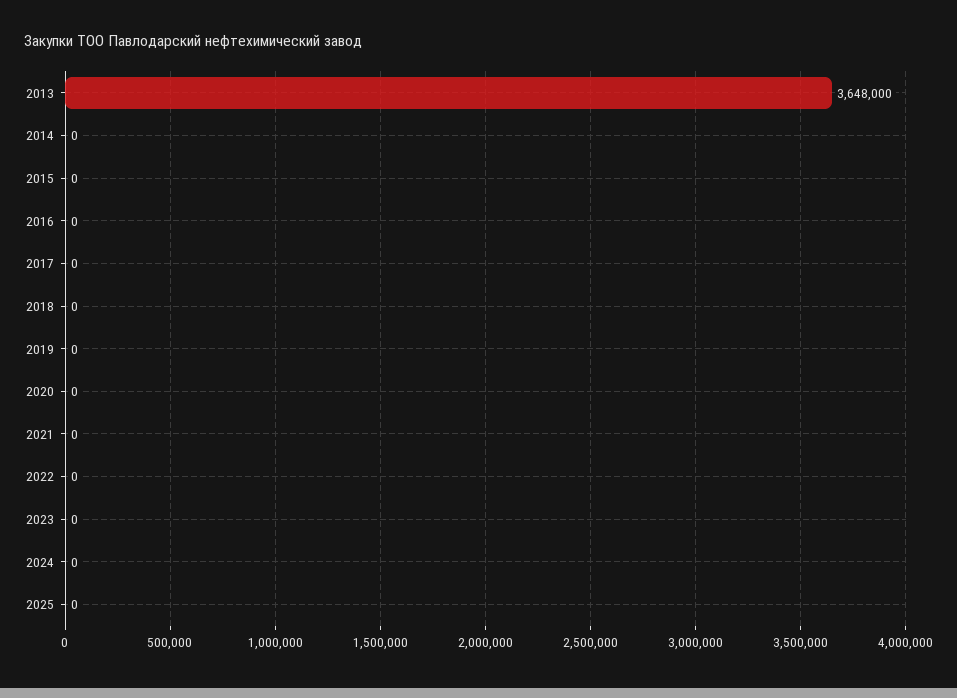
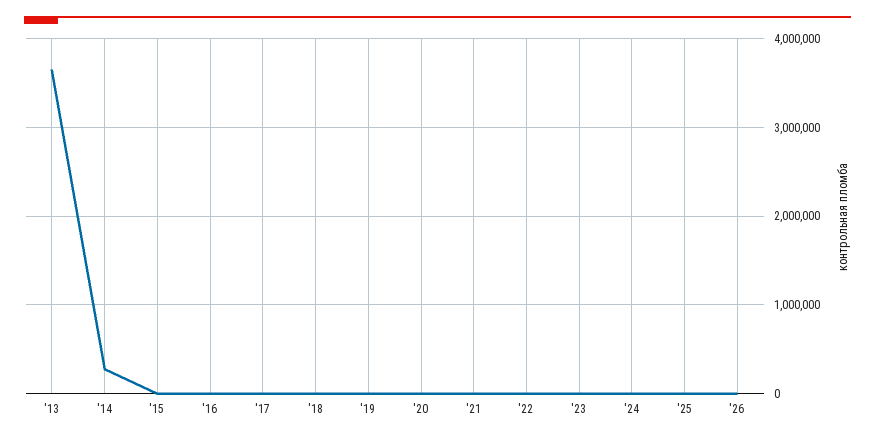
2014: 0 -> 300000
'26: none -> 0

